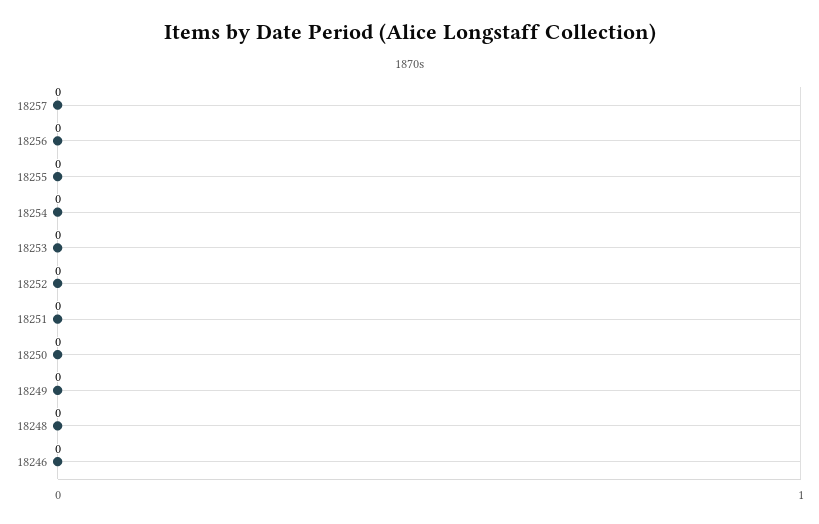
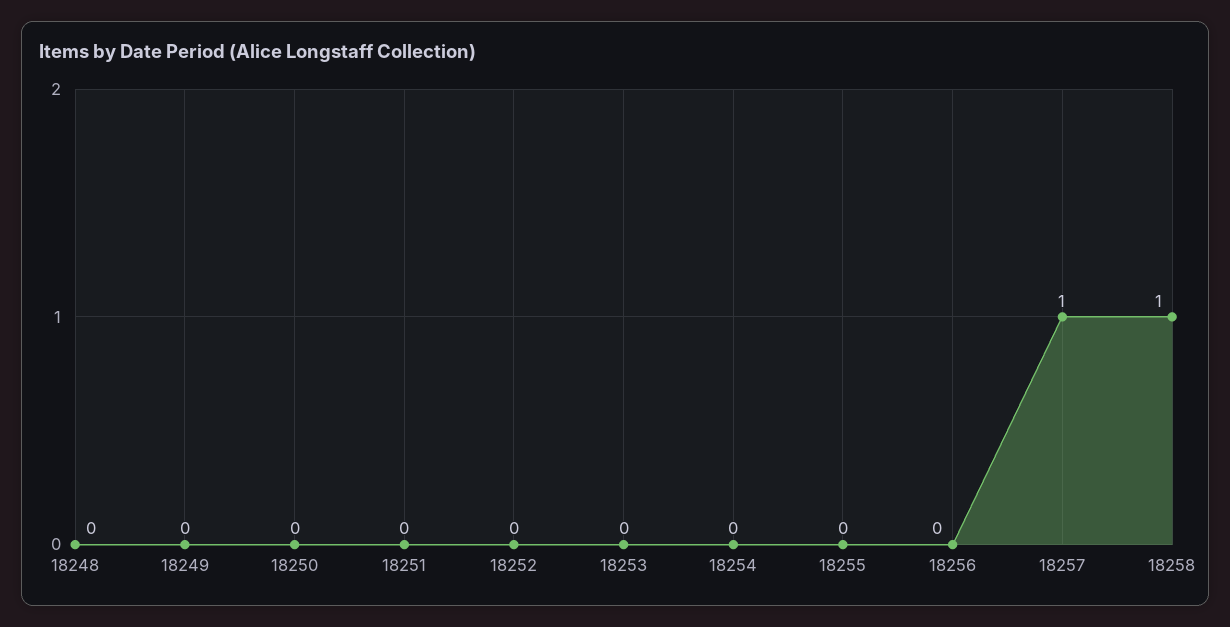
18257: 0 -> 1
18246: 0 -> none
18258: none -> 1

